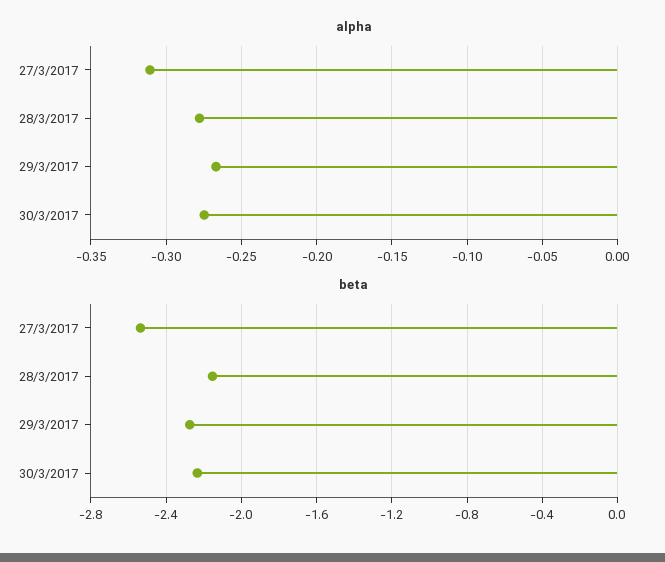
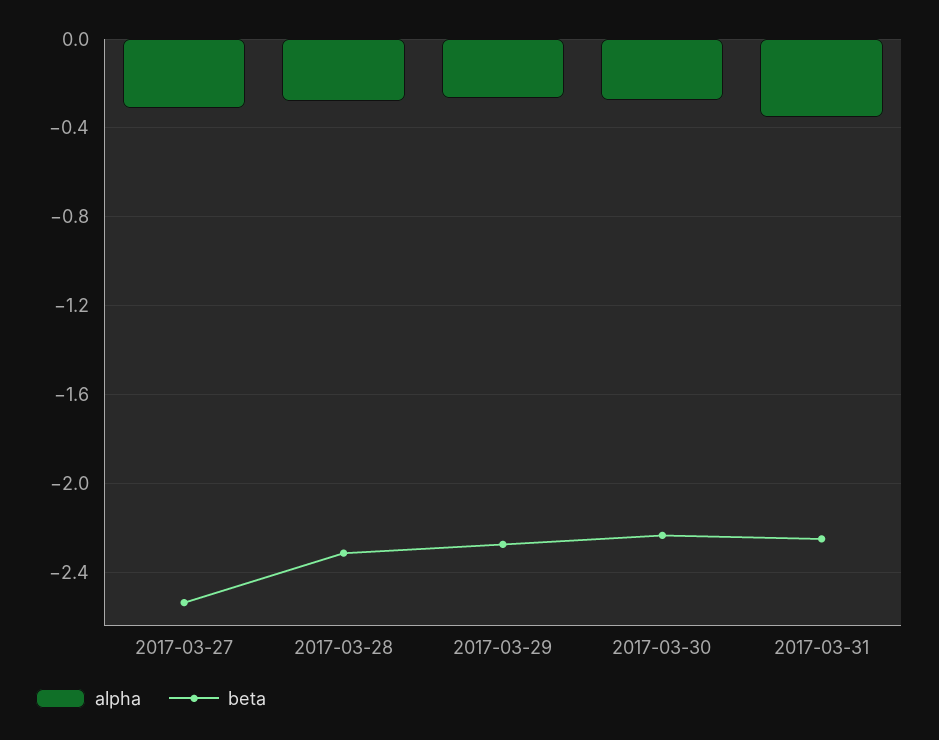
beta, 28/3/2017: -2.15 -> -2.3
alpha, 2017-03-31: none -> -0.35
beta, 2017-03-31: none -> -2.25

